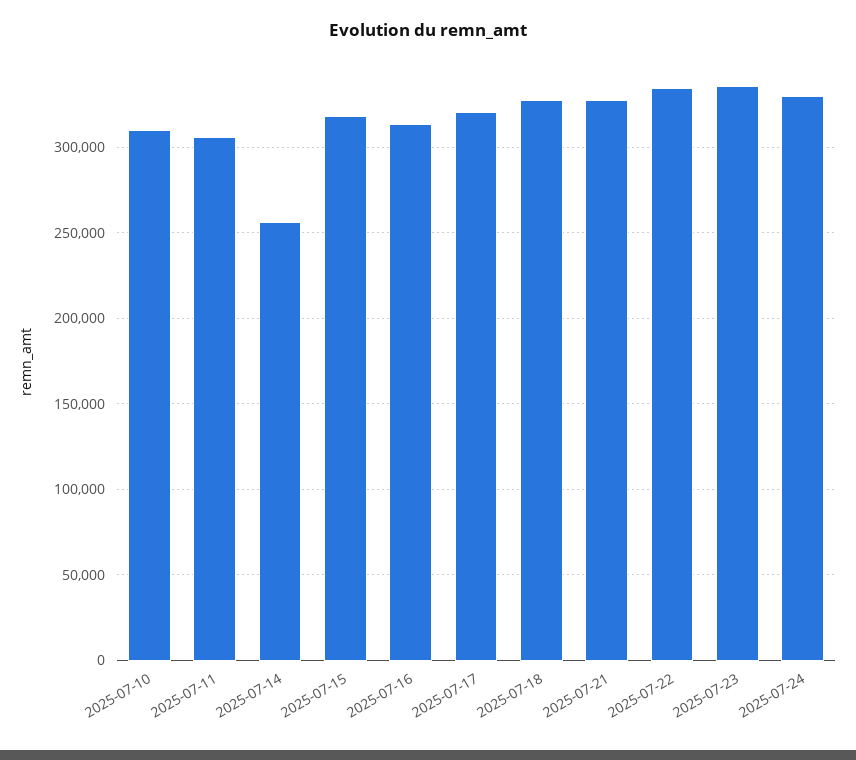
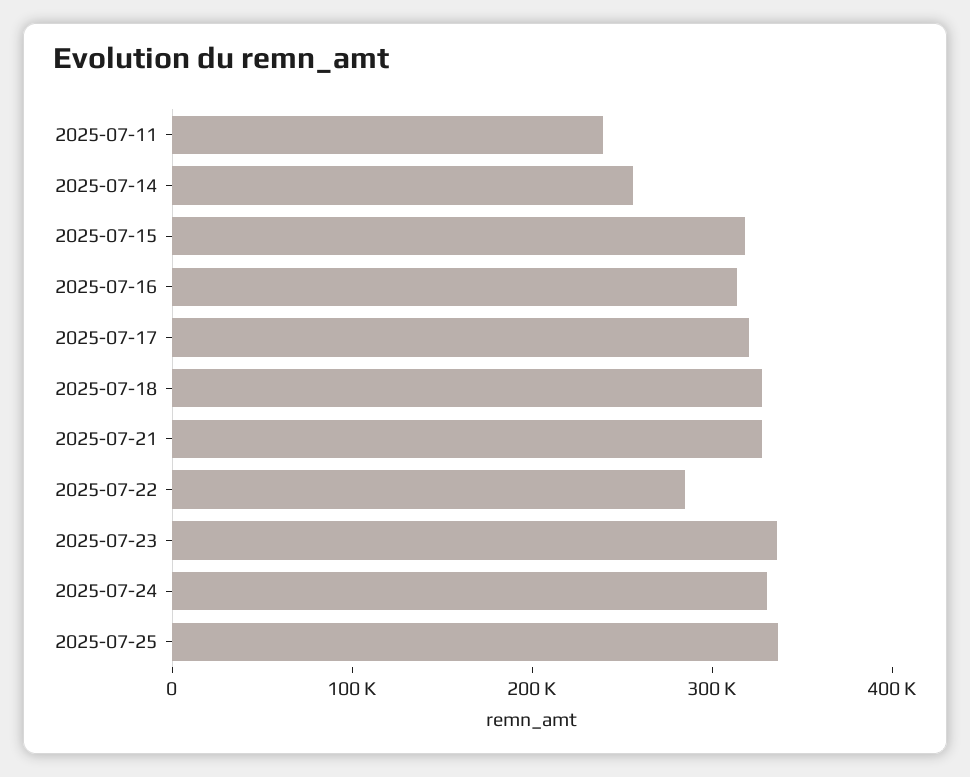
2025-07-10: 310000 -> none
2025-07-11: 305000 -> 240000
2025-07-22: 335000 -> 280000
2025-07-25: none -> 340000

